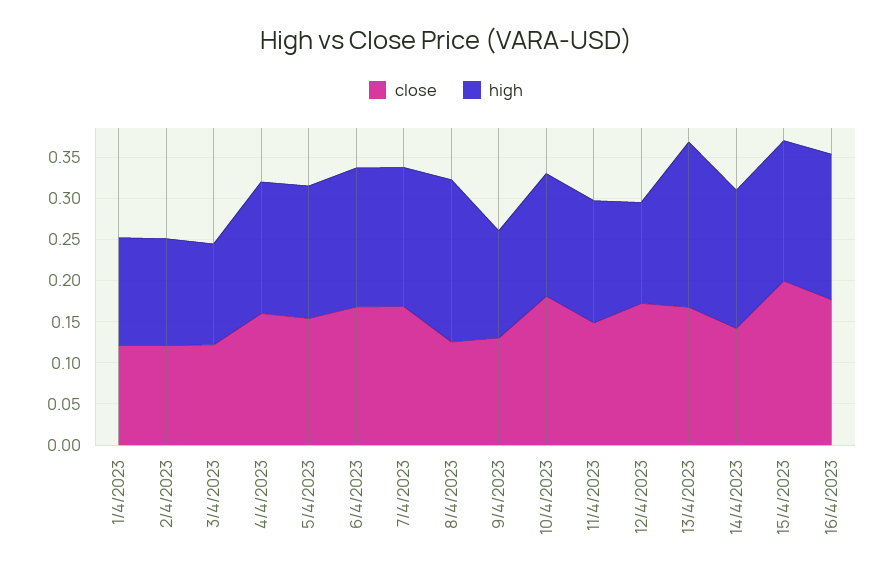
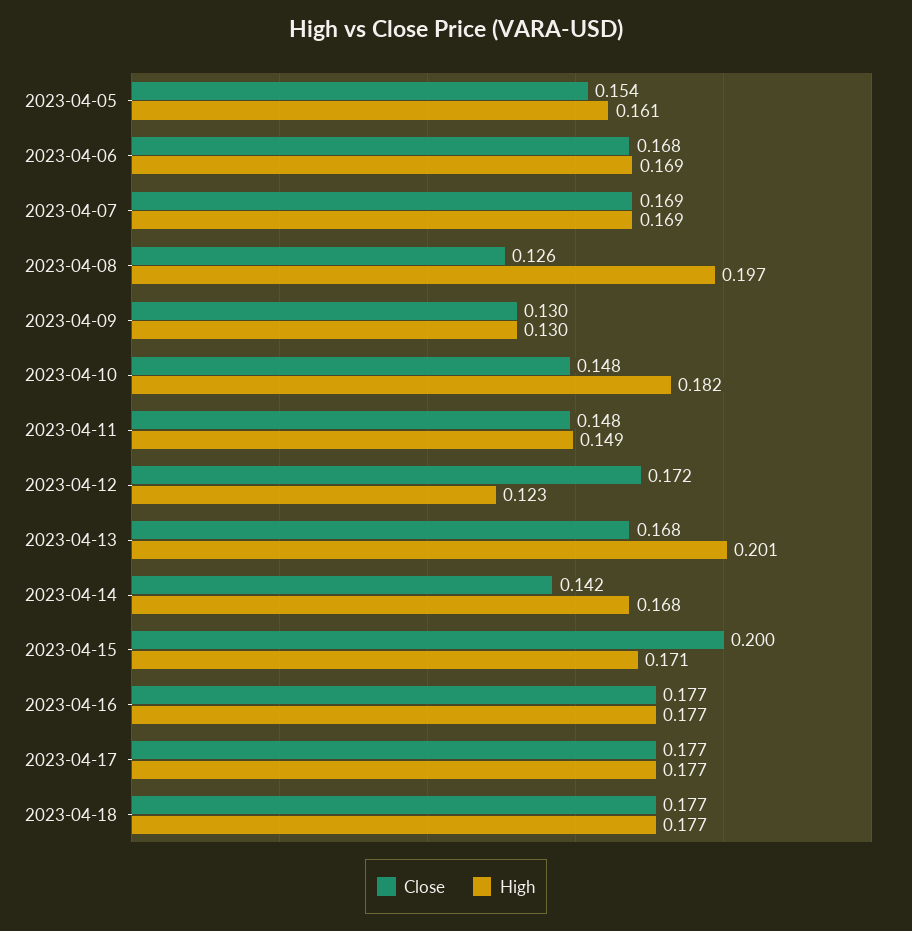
close, 1/4/2023: 0.12 -> none
high, 1/4/2023: 0.13 -> none
close, 2/4/2023: 0.12 -> none
high, 2/4/2023: 0.13 -> none
close, 3/4/2023: 0.12 -> none
high, 3/4/2023: 0.12 -> none
close, 4/4/2023: 0.16 -> none
high, 4/4/2023: 0.16 -> none
close, 10/4/2023: 0.18 -> 0.148
high, 10/4/2023: 0.15 -> 0.182
close, 2023-04-17: none -> 0.177
high, 2023-04-17: none -> 0.177
close, 2023-04-18: none -> 0.177
high, 2023-04-18: none -> 0.177

